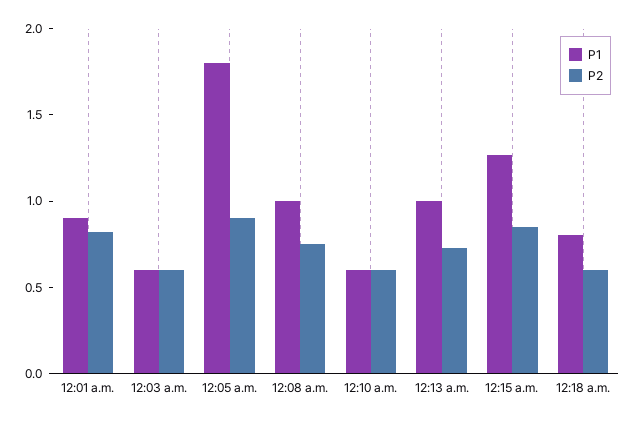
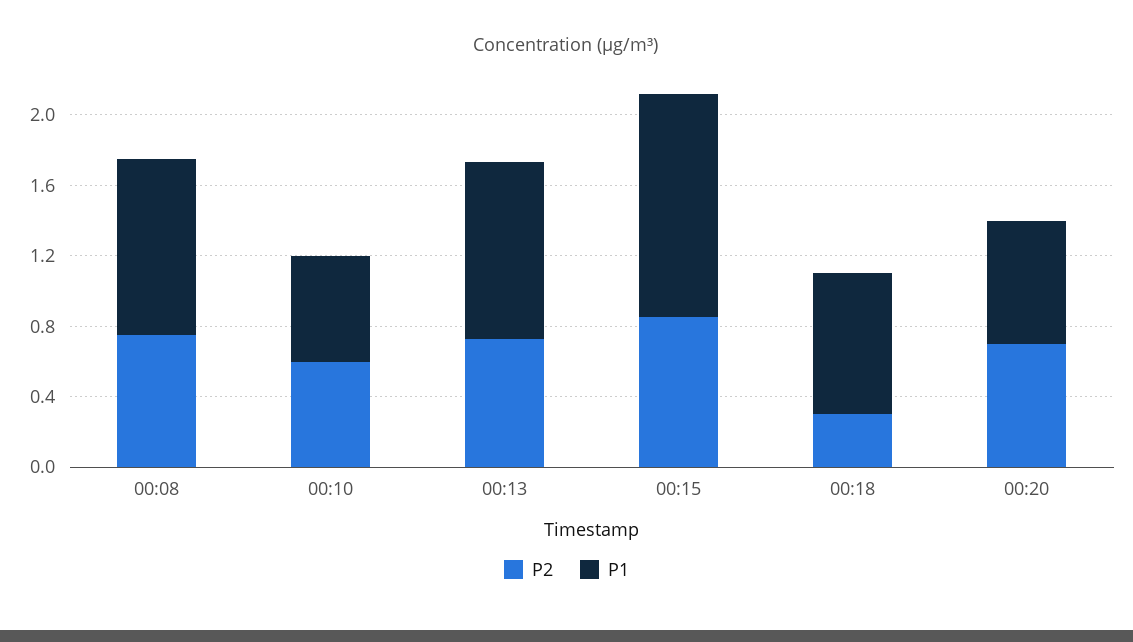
P1, 12:01 a.m.: 0.9 -> none
P2, 12:01 a.m.: 0.8 -> none
P1, 12:03 a.m.: 0.6 -> none
P2, 12:03 a.m.: 0.6 -> none
P1, 12:05 a.m.: 1.8 -> none
P2, 12:05 a.m.: 0.9 -> none
P2, 12:18 a.m.: 0.6 -> 0.3
P2, 00:20: none -> 0.7
P1, 00:20: none -> 0.7

